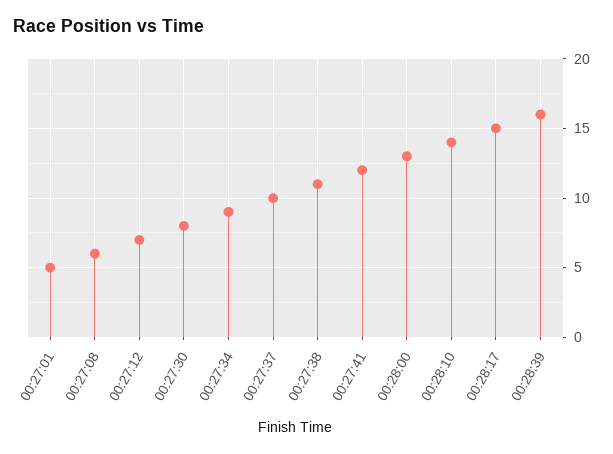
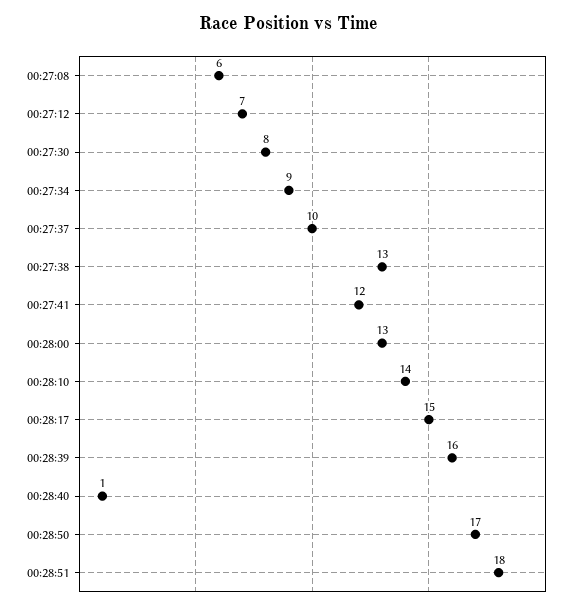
00:27:01: 5 -> none
00:27:38: 11 -> 13
00:28:40: none -> 1
00:28:50: none -> 17
00:28:51: none -> 18

